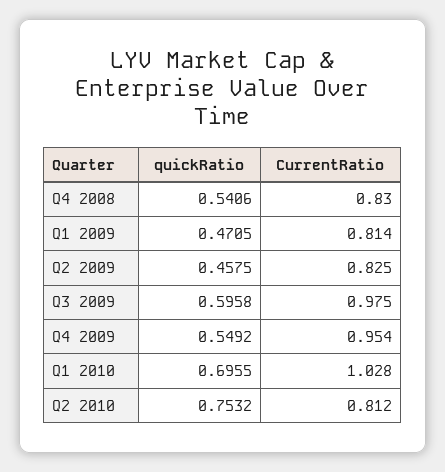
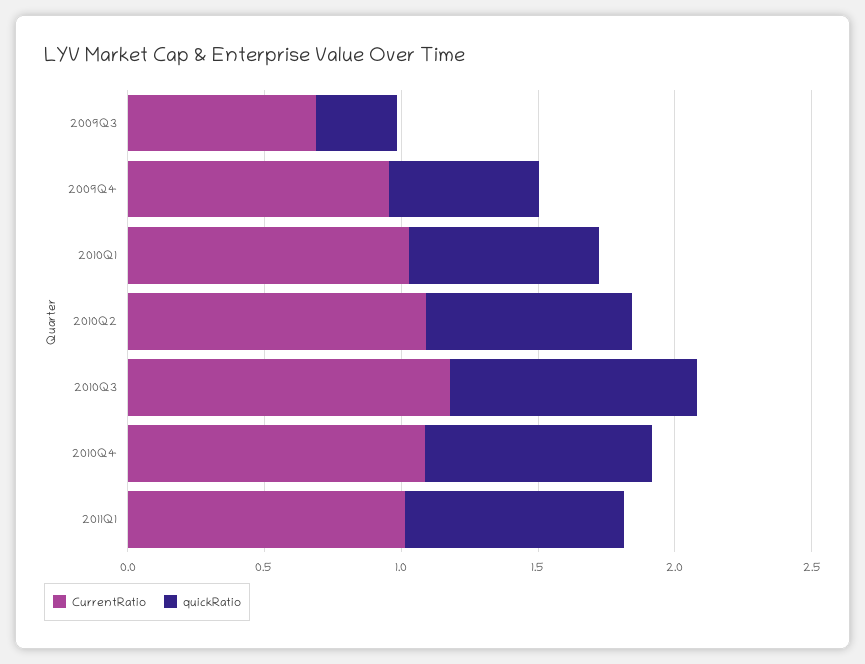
quickRatio, Q4 2008: 0.5406 -> none
CurrentRatio, Q4 2008: 0.83 -> none
quickRatio, Q1 2009: 0.4705 -> none
CurrentRatio, Q1 2009: 0.814 -> none
quickRatio, Q2 2009: 0.4575 -> none
CurrentRatio, Q2 2009: 0.825 -> none
quickRatio, Q3 2009: 0.5958 -> 0.3
CurrentRatio, Q3 2009: 0.975 -> 0.7
CurrentRatio, Q2 2010: 0.812 -> 1.1
CurrentRatio, 2010Q3: none -> 1.2
quickRatio, 2010Q3: none -> 0.9
CurrentRatio, 2010Q4: none -> 1.1
quickRatio, 2010Q4: none -> 0.8
CurrentRatio, 2011Q1: none -> 1
quickRatio, 2011Q1: none -> 0.8

